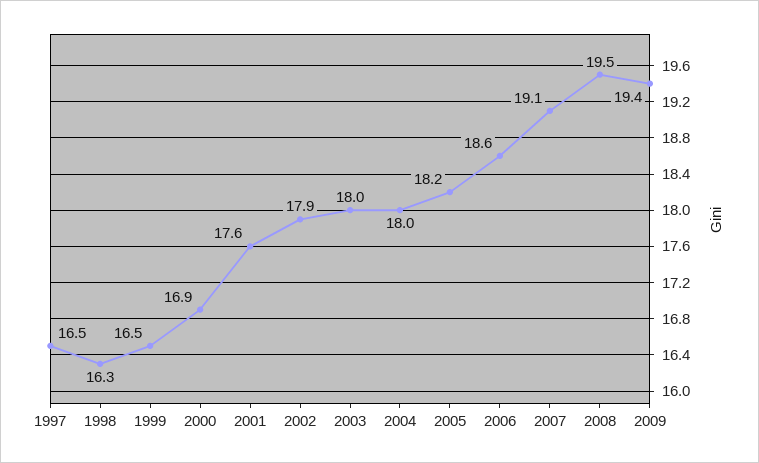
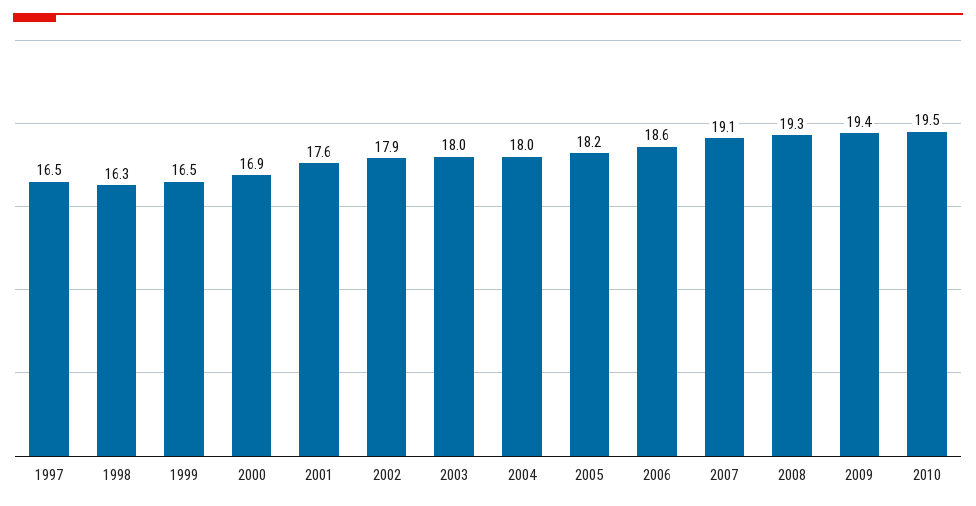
2008: 19.5 -> 19.3
2010: none -> 19.5

